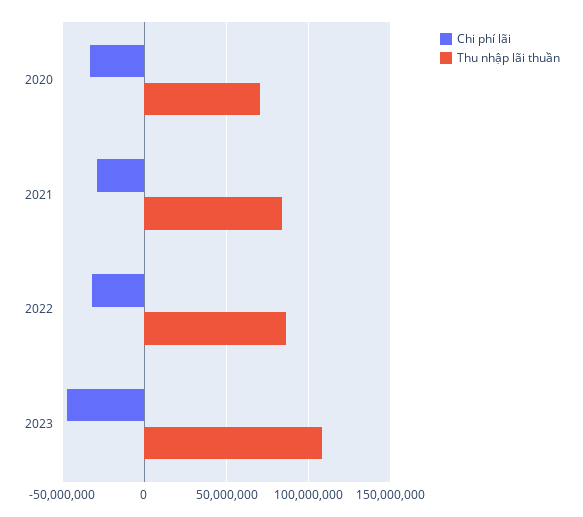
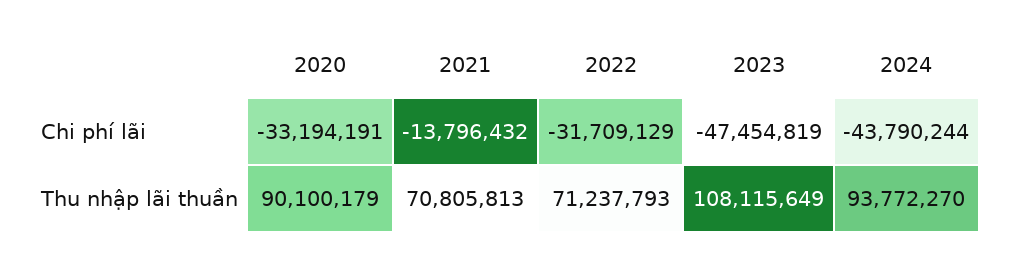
Thu nhập lãi thuần, 2020: 70000000 -> 90100179
Chi phí lãi, 2021: -30000000 -> -13796432
Thu nhập lãi thuần, 2021: 85000000 -> 70805813
Thu nhập lãi thuần, 2022: 85000000 -> 71237793
Chi phí lãi, 2024: none -> -43790244
Thu nhập lãi thuần, 2024: none -> 93772270

